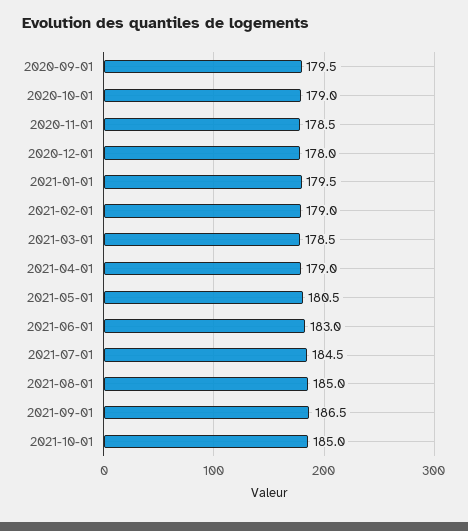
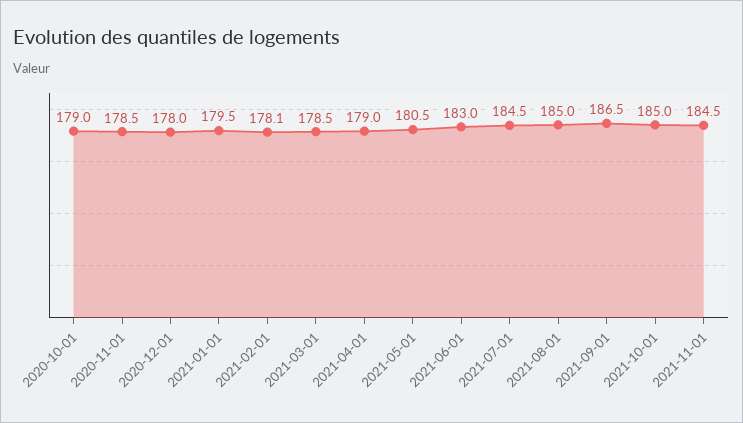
2020-09-01: 179.5 -> none
2021-02-01: 179 -> 178.1
2021-11-01: none -> 184.5

